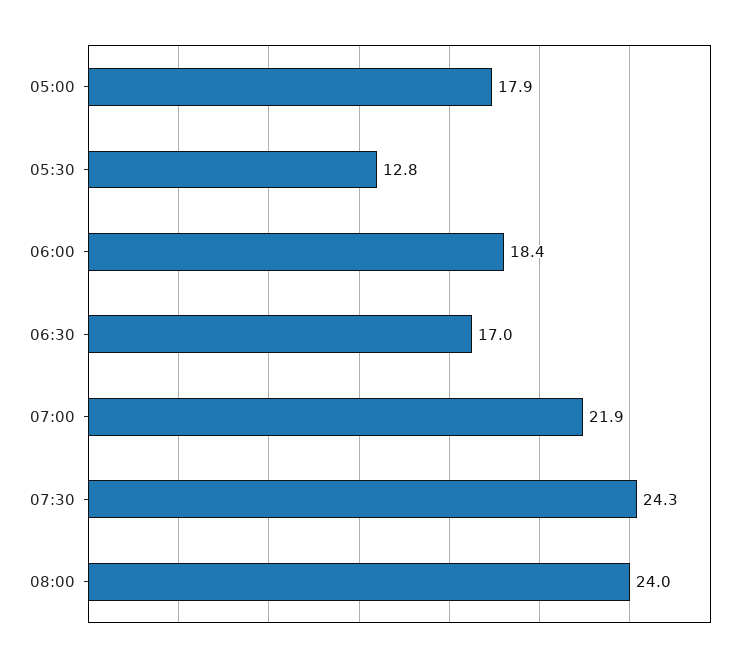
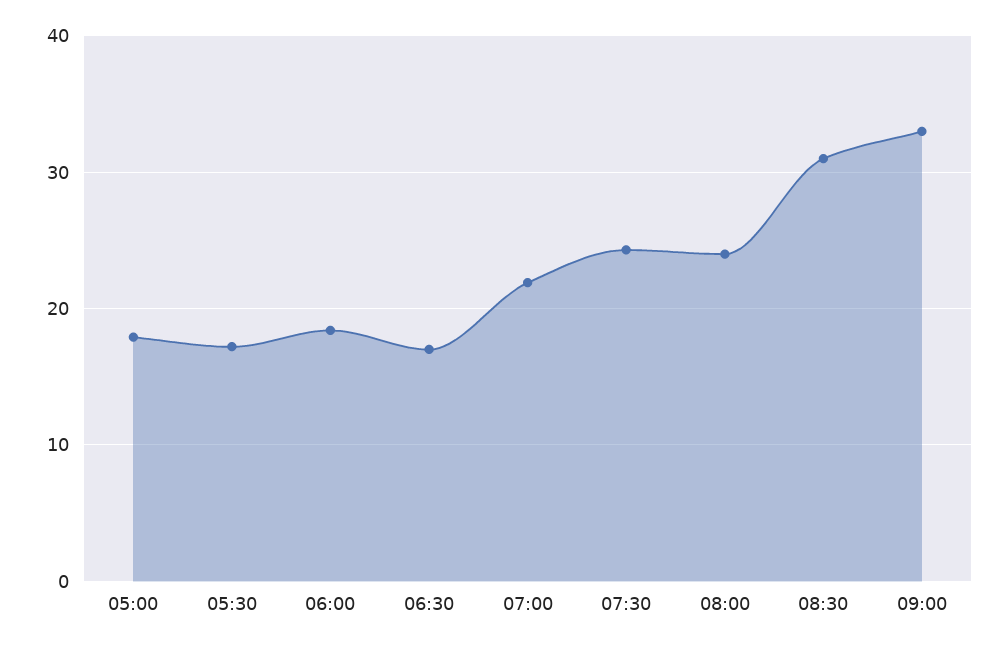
05:30: 12.8 -> 17
08:30: none -> 31
09:00: none -> 33

